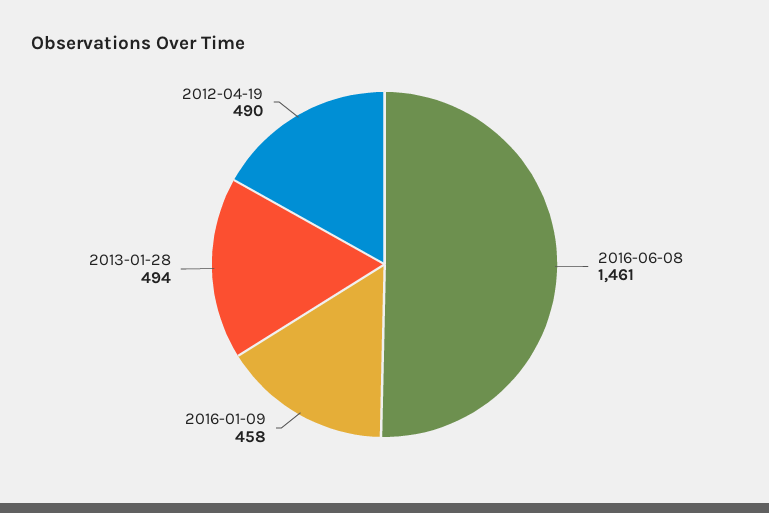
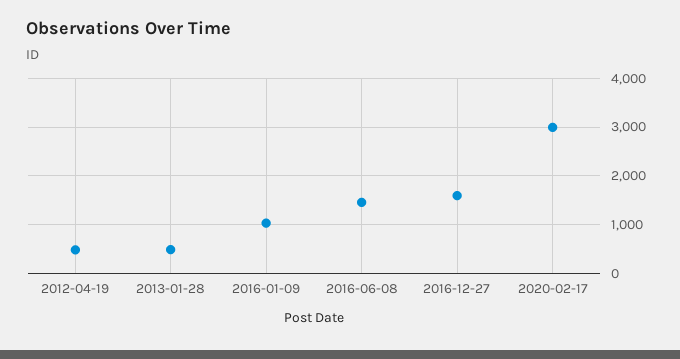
2016-01-09: 458 -> 1000
2016-12-27: none -> 1600
2020-02-17: none -> 3000

